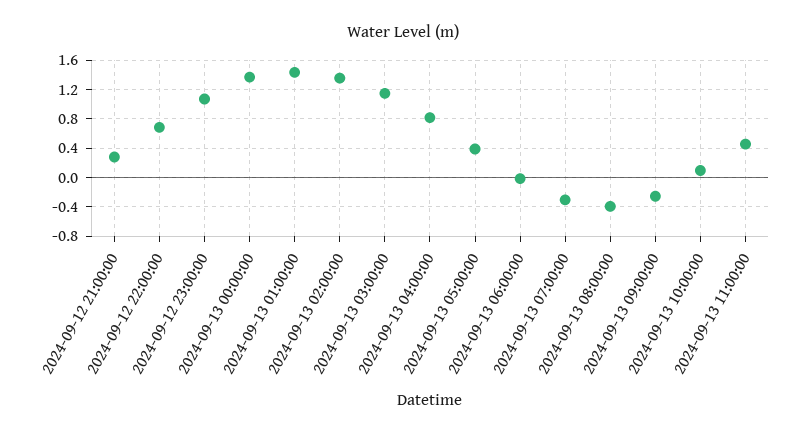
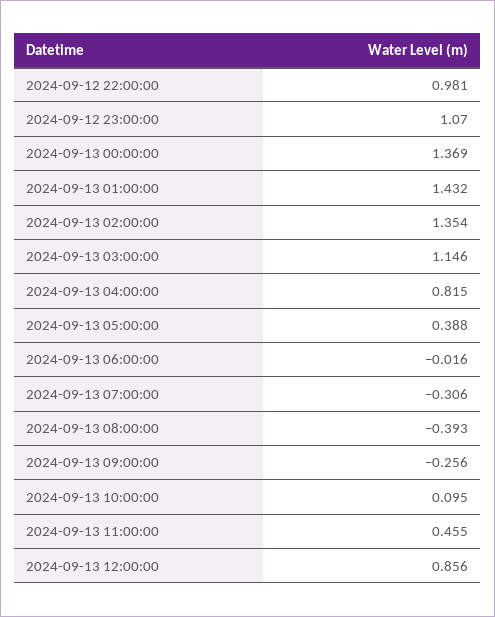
2024-09-12 21:00:00: 0.3 -> none
2024-09-12 22:00:00: 0.7 -> 0.981
2024-09-13 12:00:00: none -> 0.856

